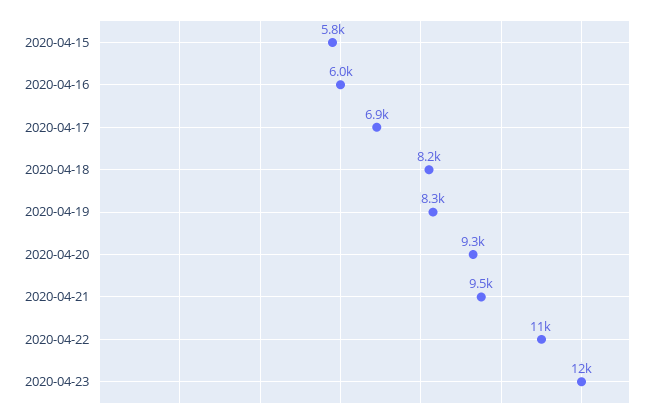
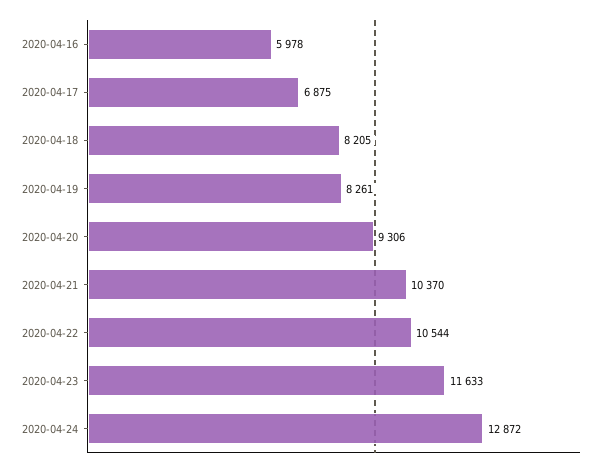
2020-04-15: 5800 -> none
2020-04-21: 9500 -> 10370
2020-04-24: none -> 12872

